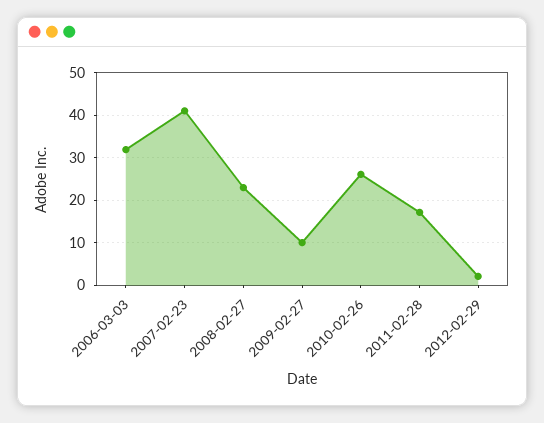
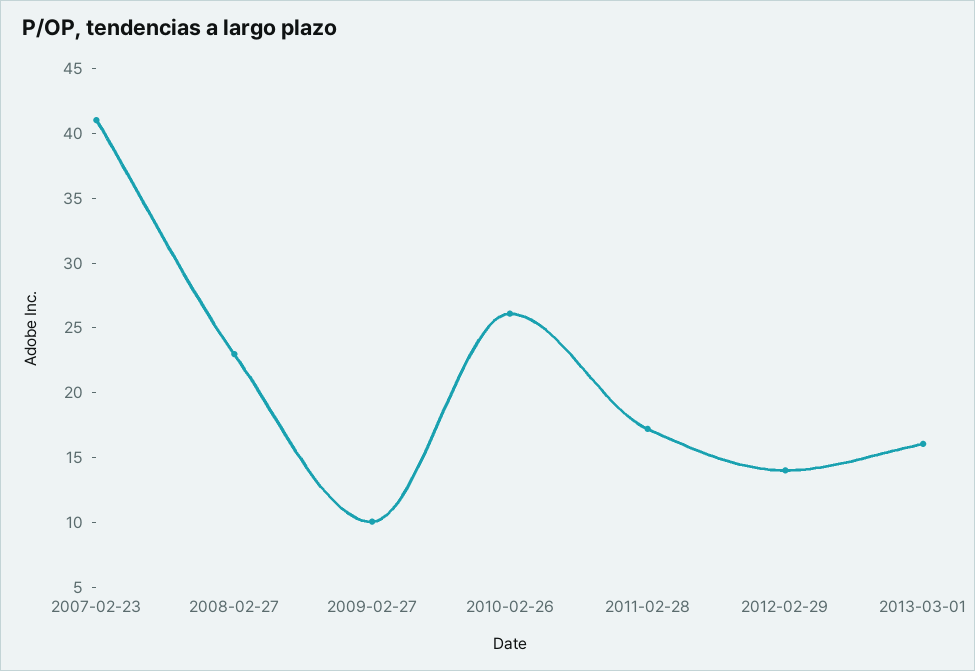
2006-03-03: 32 -> none
2012-02-29: 2 -> 14
2013-03-01: none -> 16

